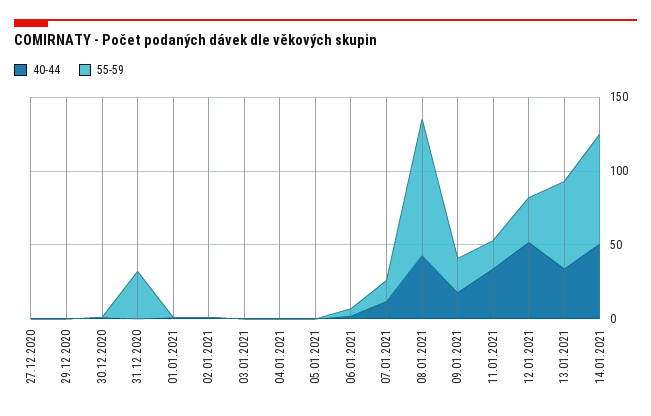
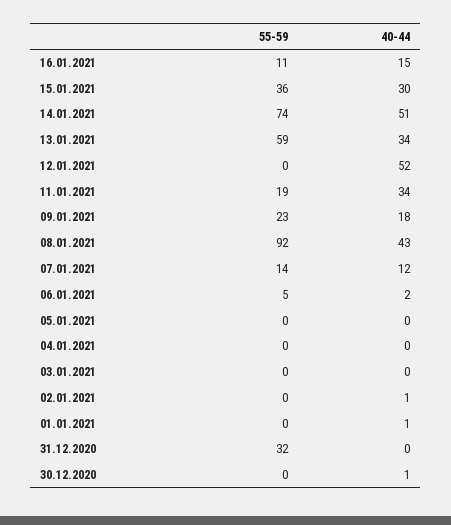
40-44, 27.12.2020: 0 -> none
55-59, 27.12.2020: 0 -> none
40-44, 29.12.2020: 0 -> none
55-59, 29.12.2020: 0 -> none
55-59, 12.01.2021: 30 -> 0
55-59, 16.01.2021: none -> 11
40-44, 16.01.2021: none -> 15
55-59, 15.01.2021: none -> 36
40-44, 15.01.2021: none -> 30

